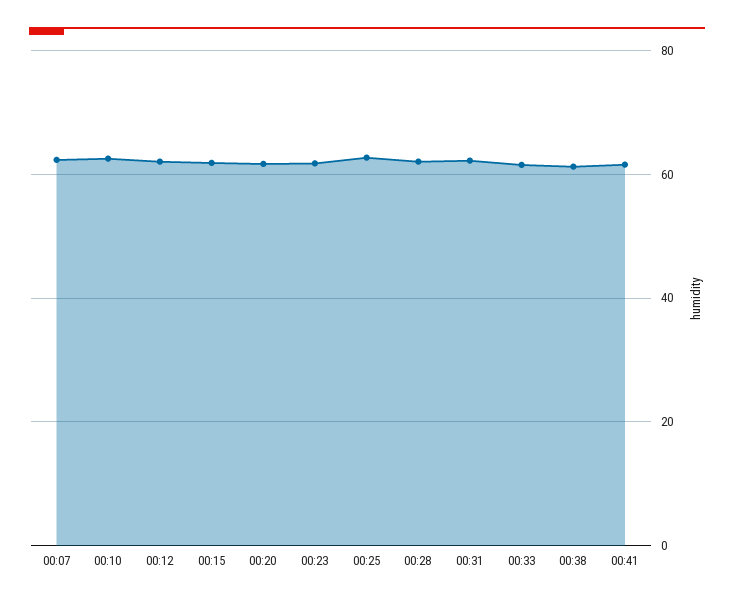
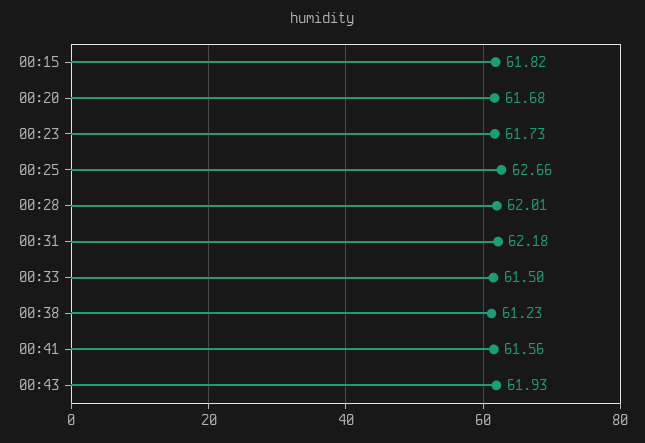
00:07: 62 -> none
00:10: 62 -> none
00:12: 62 -> none
00:43: none -> 61.93

